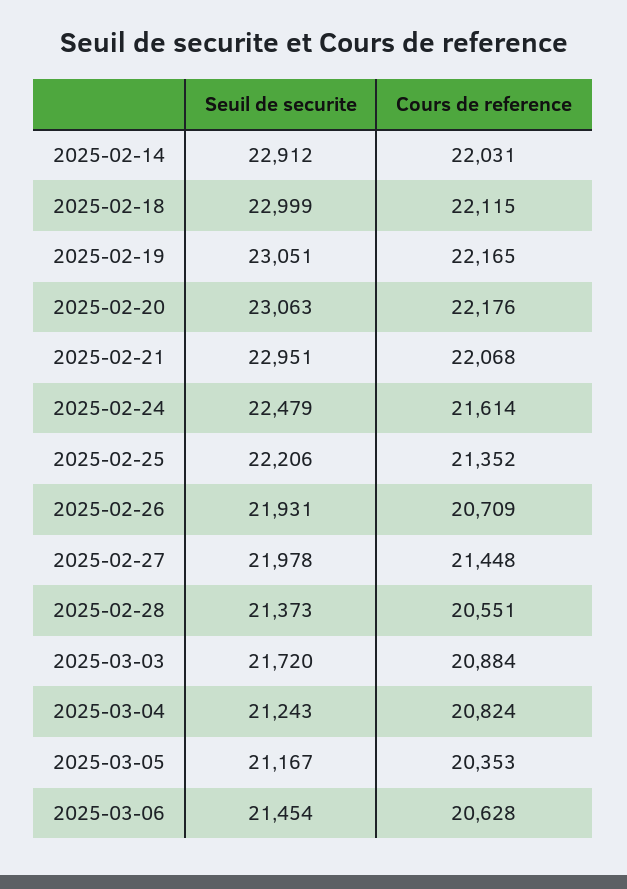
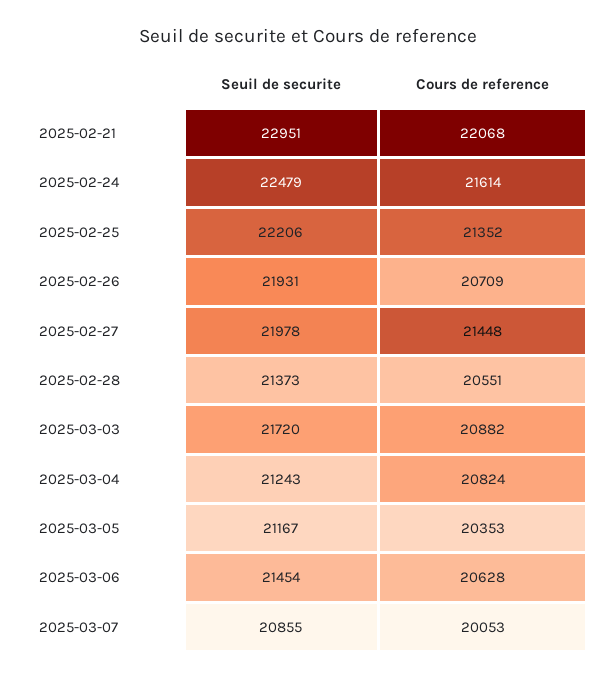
Seuil de securite, 2025-02-14: 22912 -> none
Cours de reference, 2025-02-14: 22031 -> none
Seuil de securite, 2025-02-18: 22999 -> none
Cours de reference, 2025-02-18: 22115 -> none
Seuil de securite, 2025-02-19: 23051 -> none
Cours de reference, 2025-02-19: 22165 -> none
Seuil de securite, 2025-02-20: 23063 -> none
Cours de reference, 2025-02-20: 22176 -> none
Cours de reference, 2025-03-03: 20884 -> 20882
Seuil de securite, 2025-03-07: none -> 20855
Cours de reference, 2025-03-07: none -> 20053

